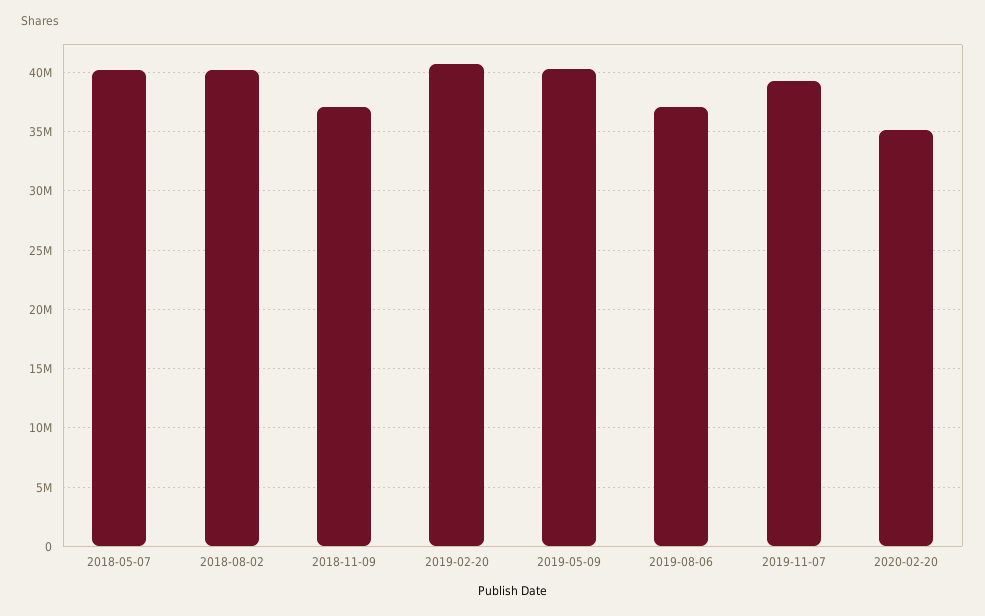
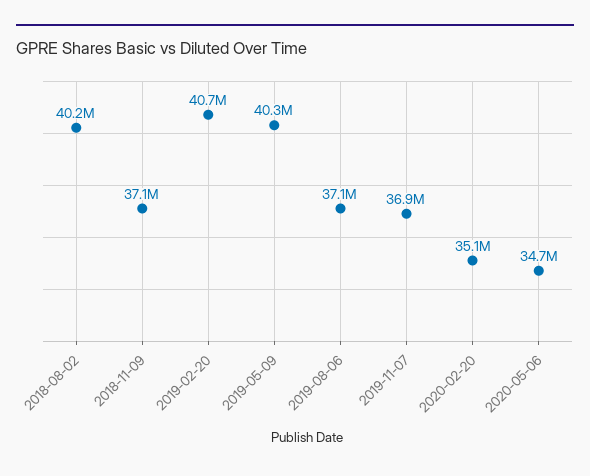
2018-05-07: 40000000 -> none
2019-11-07: 39000000 -> 36900000
2020-05-06: none -> 34700000

